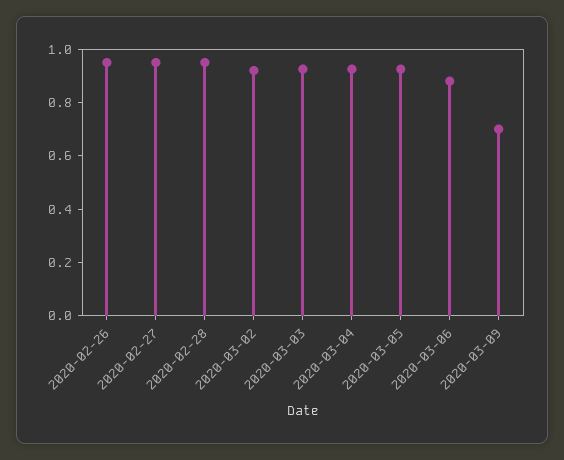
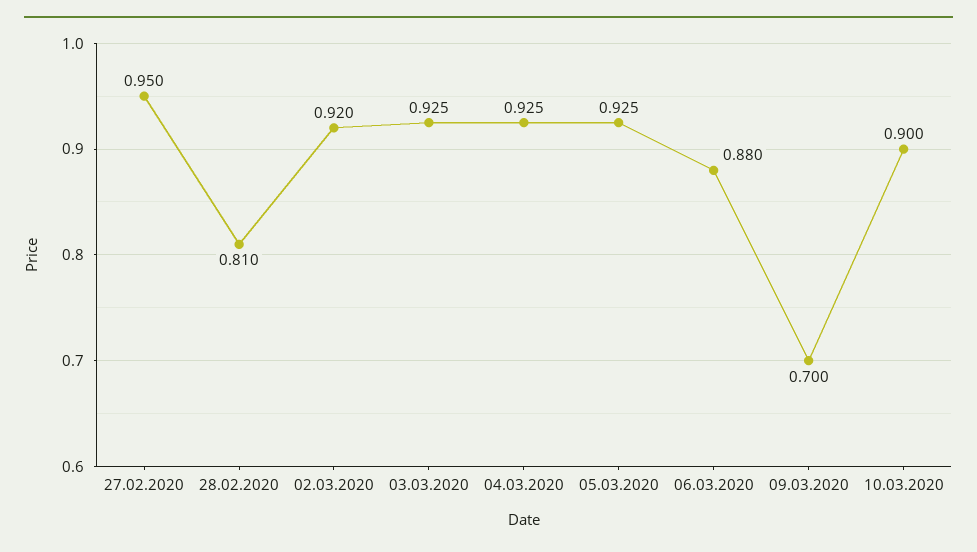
2020-02-26: 0.95 -> none
2020-02-28: 0.95 -> 0.81
10.03.2020: none -> 0.9

